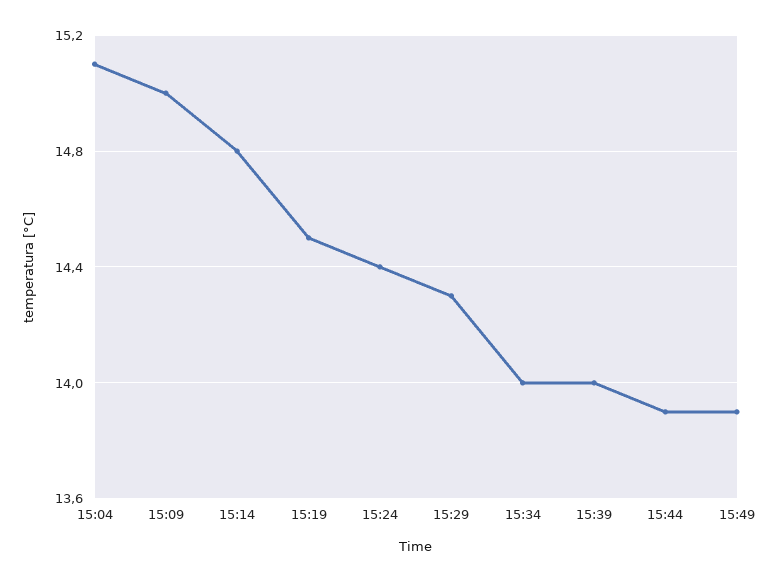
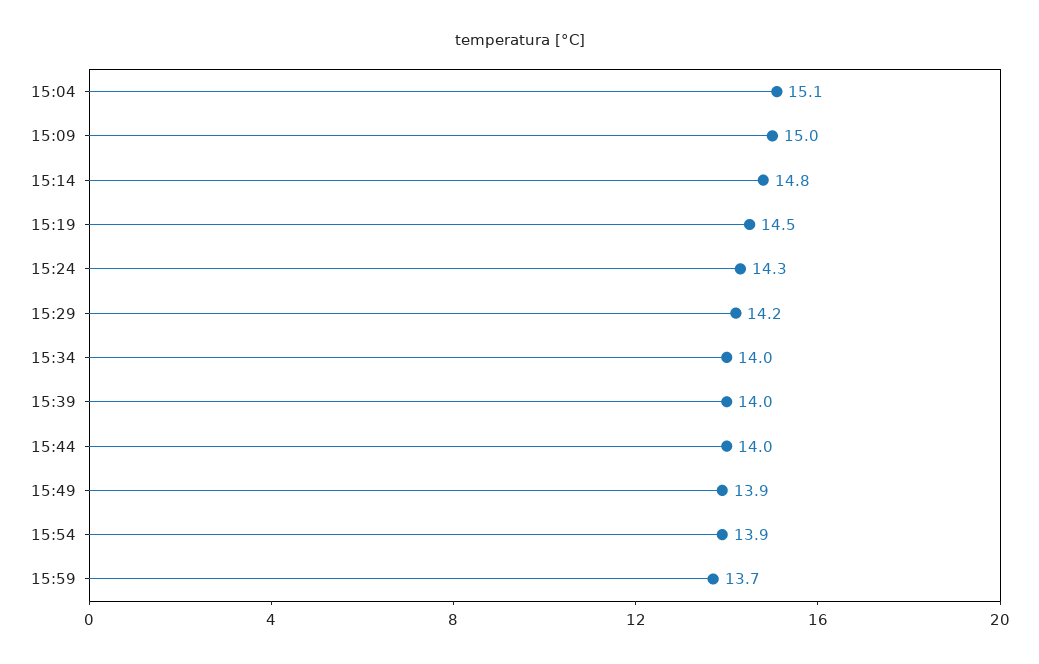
15:24: 14.4 -> 14.3
15:29: 14.3 -> 14.2
15:44: 13.9 -> 14
15:54: none -> 13.9
15:59: none -> 13.7

